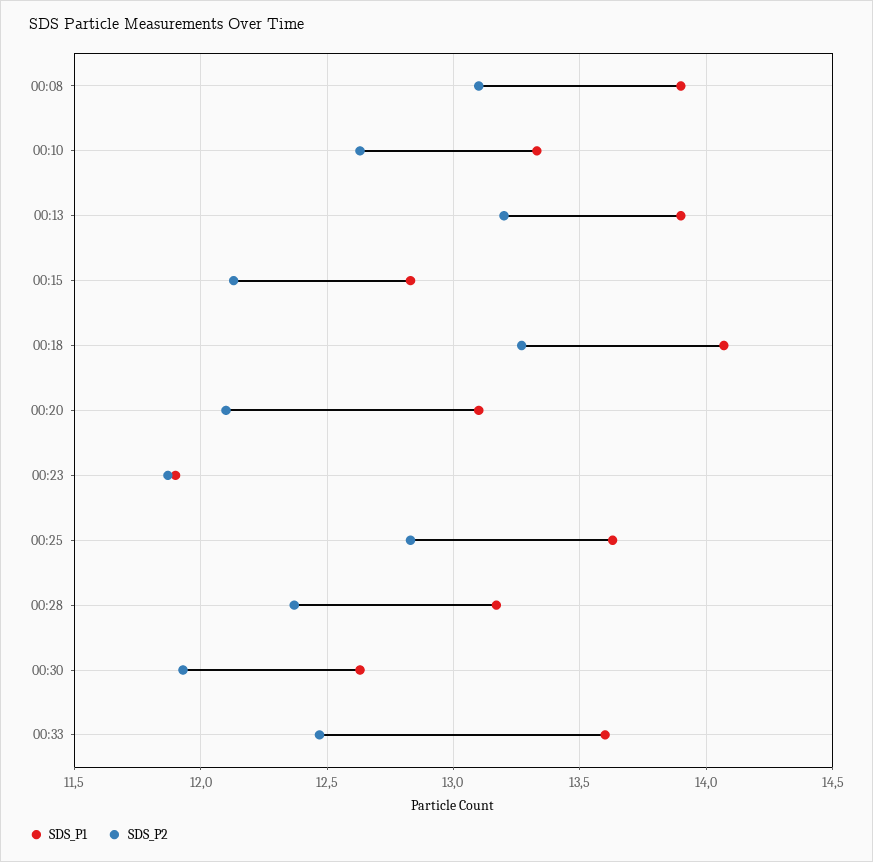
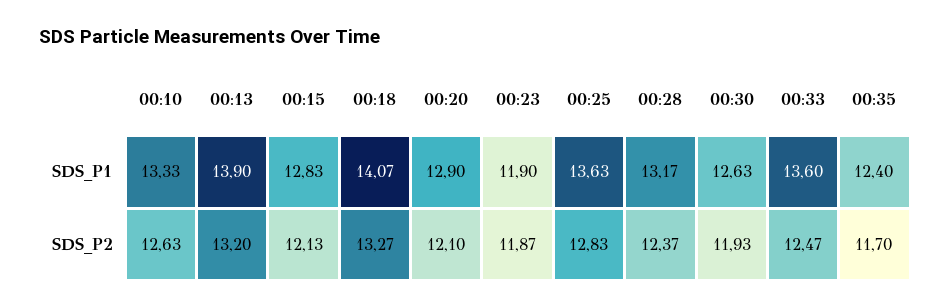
SDS_P1, 00:08: 13.9 -> none
SDS_P2, 00:08: 13.1 -> none
SDS_P1, 00:20: 13.1 -> 12.9
SDS_P1, 00:35: none -> 12.4
SDS_P2, 00:35: none -> 11.7

